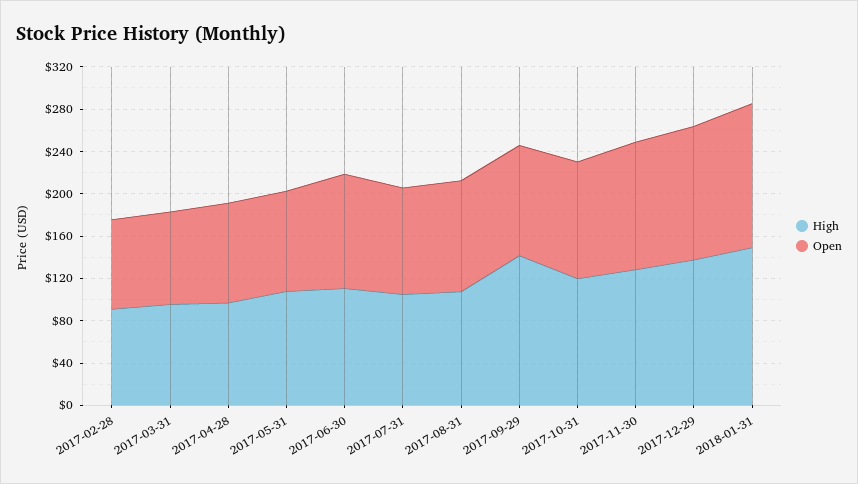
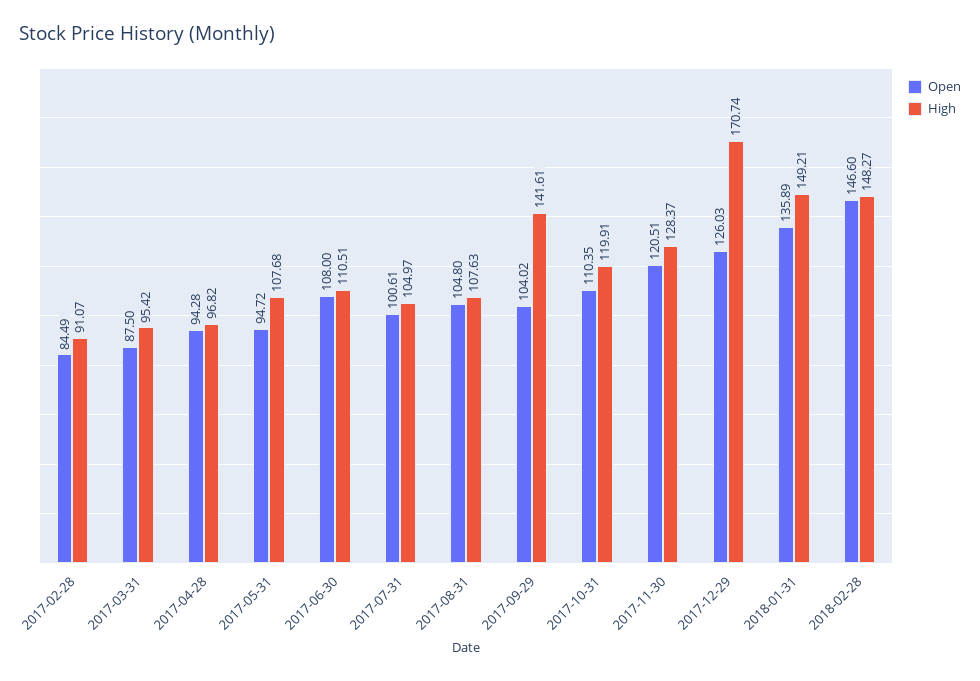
High, 2017-12-29: 140 -> 170.74
Open, 2018-02-28: none -> 146.6
High, 2018-02-28: none -> 148.27

